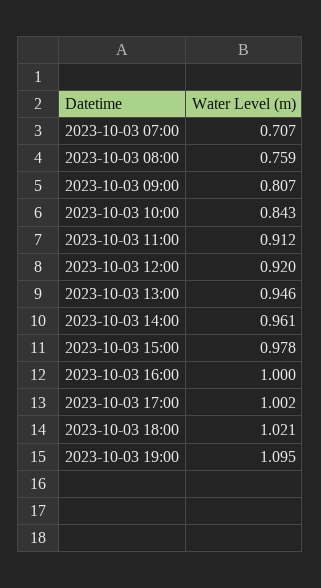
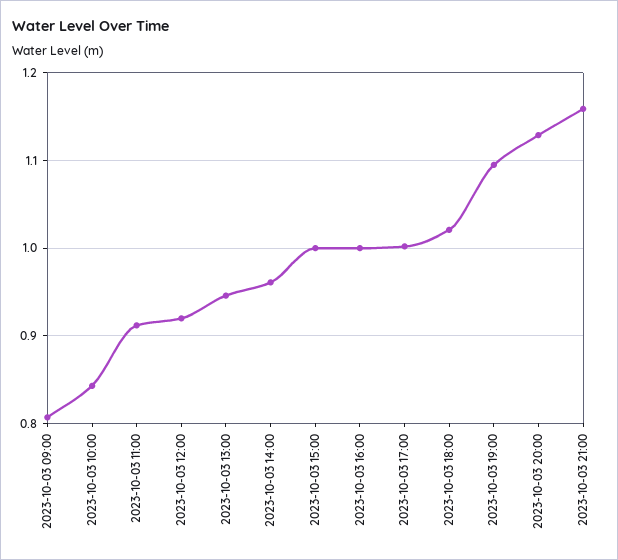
2023-10-03 07:00: 0.707 -> none
2023-10-03 08:00: 0.759 -> none
2023-10-03 15:00: 0.978 -> 1
2023-10-03 20:00: none -> 1.13
2023-10-03 21:00: none -> 1.16

